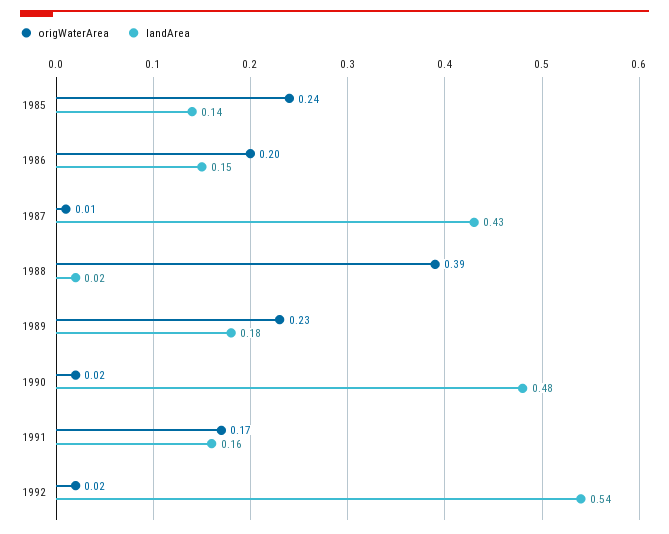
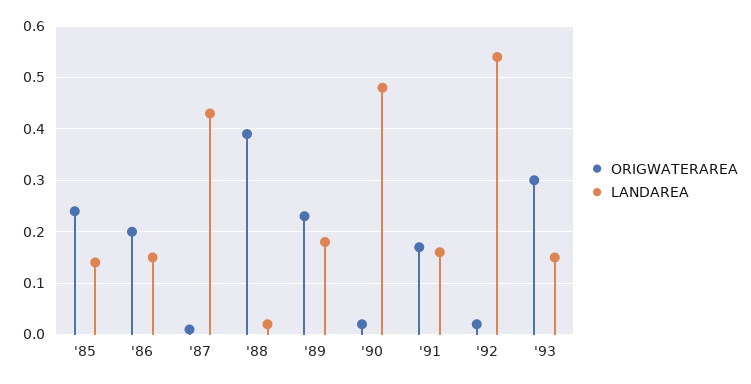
origWaterArea, '93: none -> 0.3
landArea, '93: none -> 0.15

